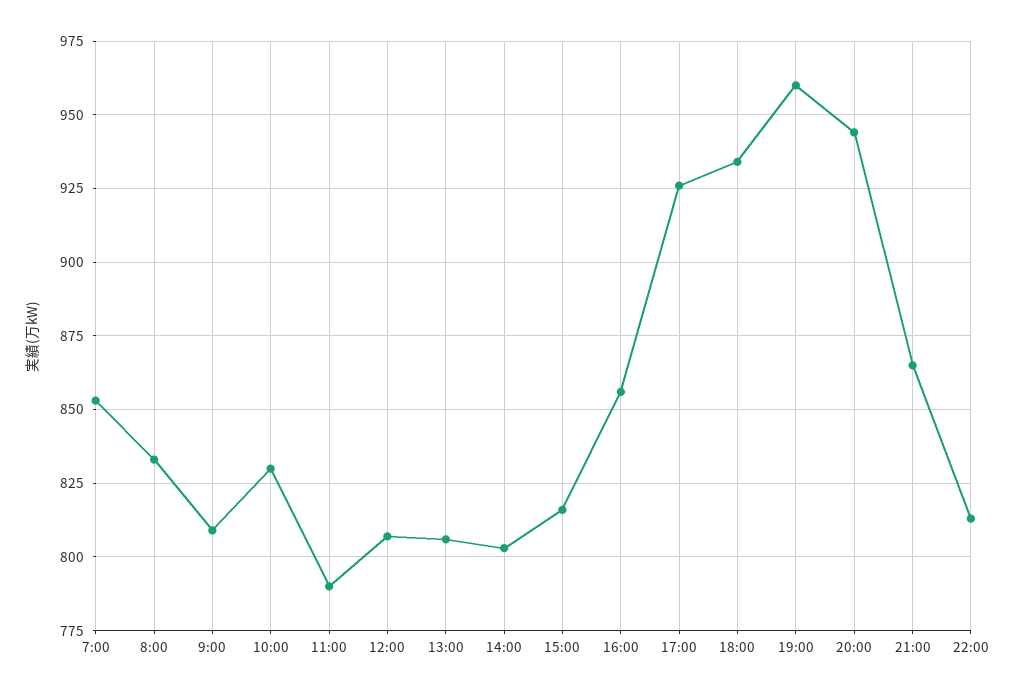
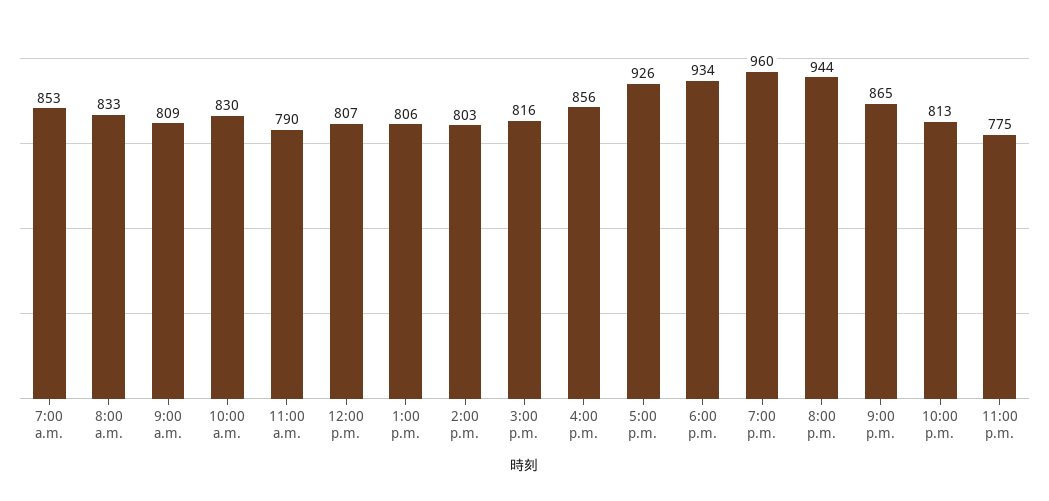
11:00 p.m.: none -> 775

